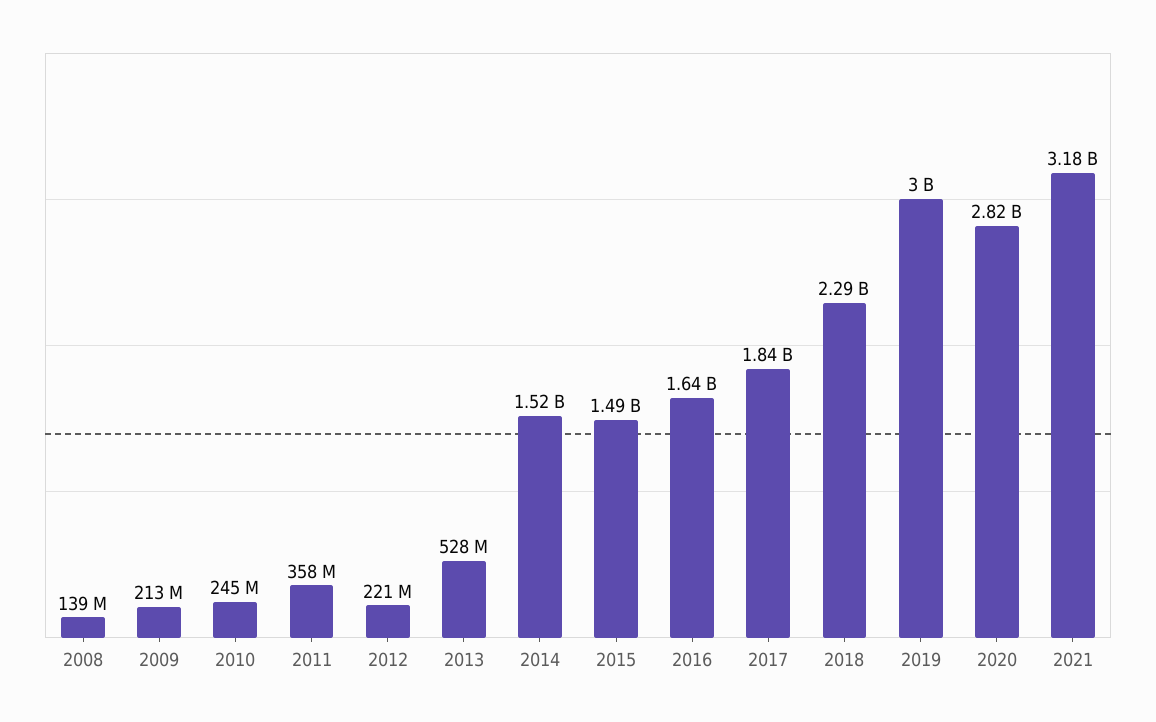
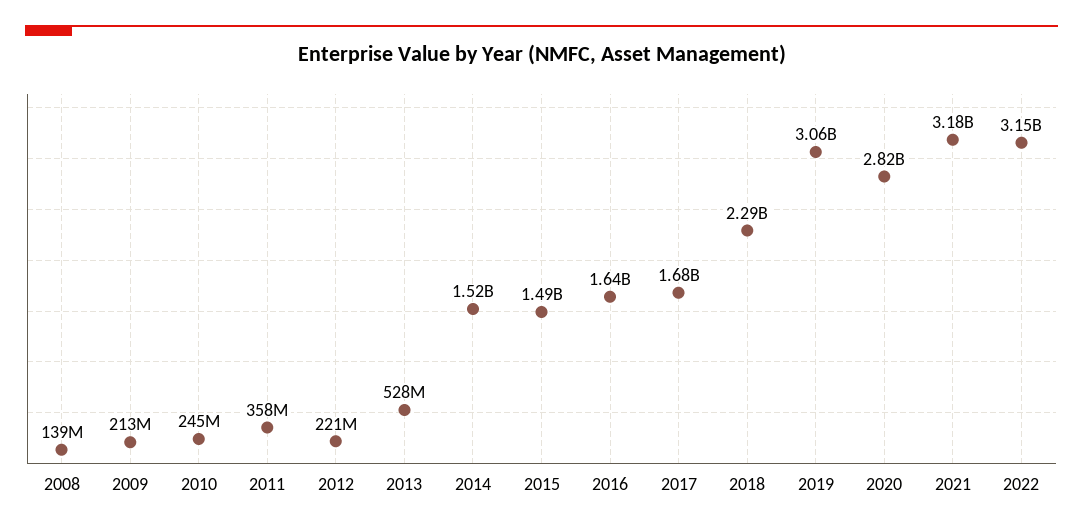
2017: 1840000000 -> 1680000000
2019: 3000000000 -> 3060000000
2022: none -> 3150000000

